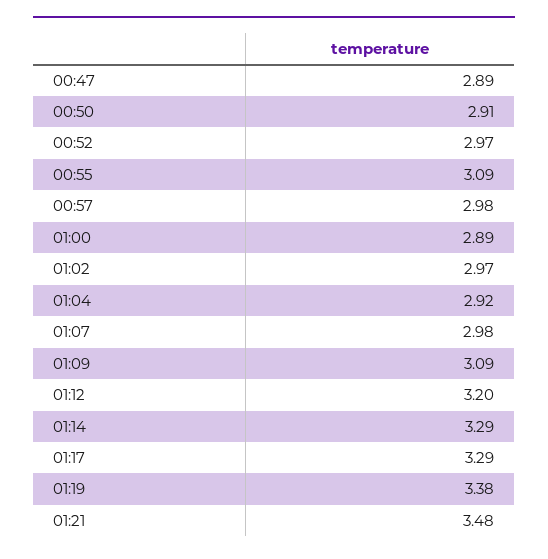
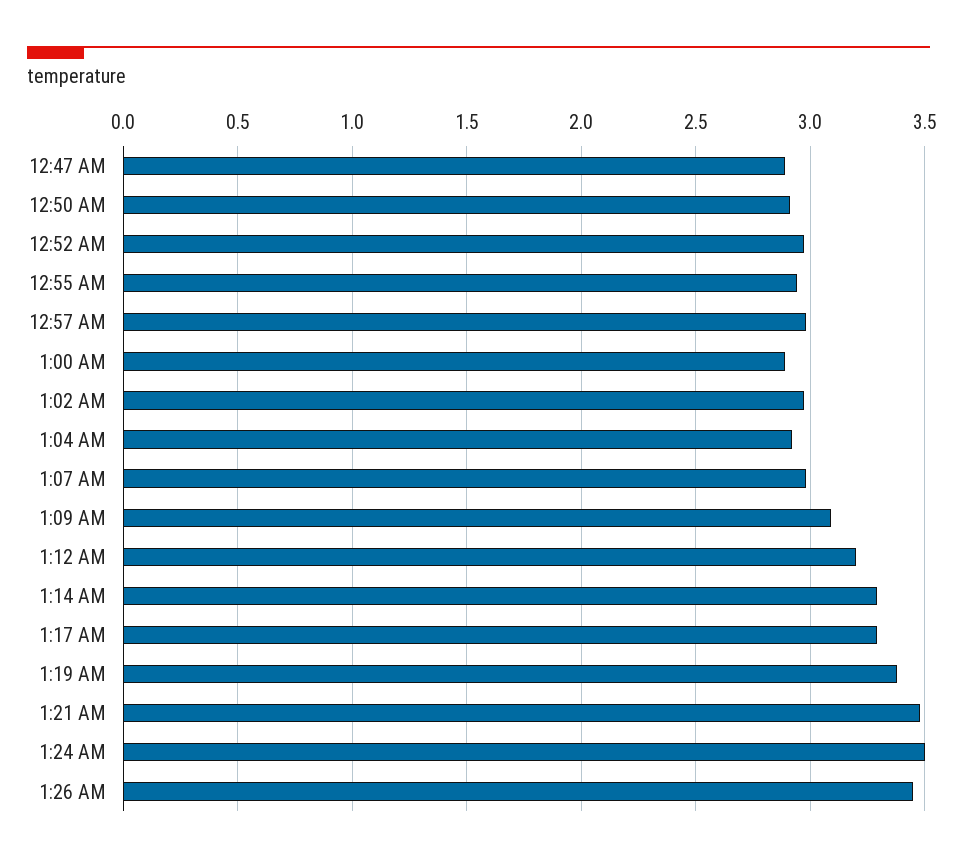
00:55: 3.09 -> 2.95
1:24 AM: none -> 3.5
1:26 AM: none -> 3.45

